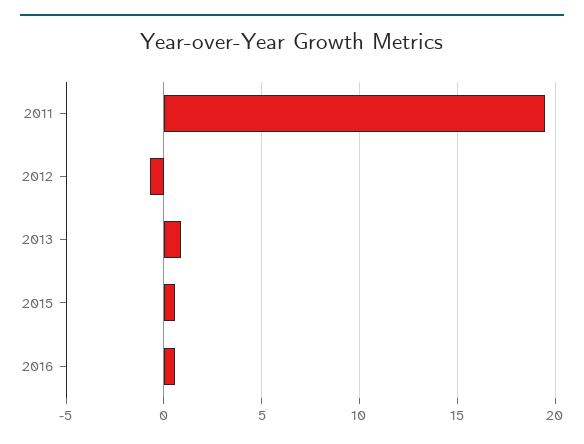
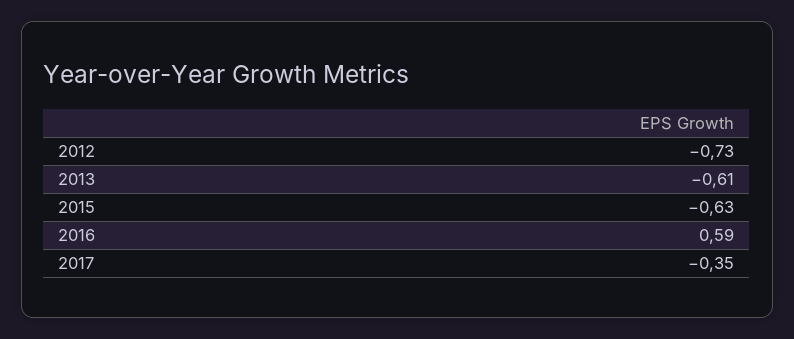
2011: 19.5 -> none
2013: 1 -> -0.61
2015: 0.5 -> -0.63
2017: none -> -0.35

